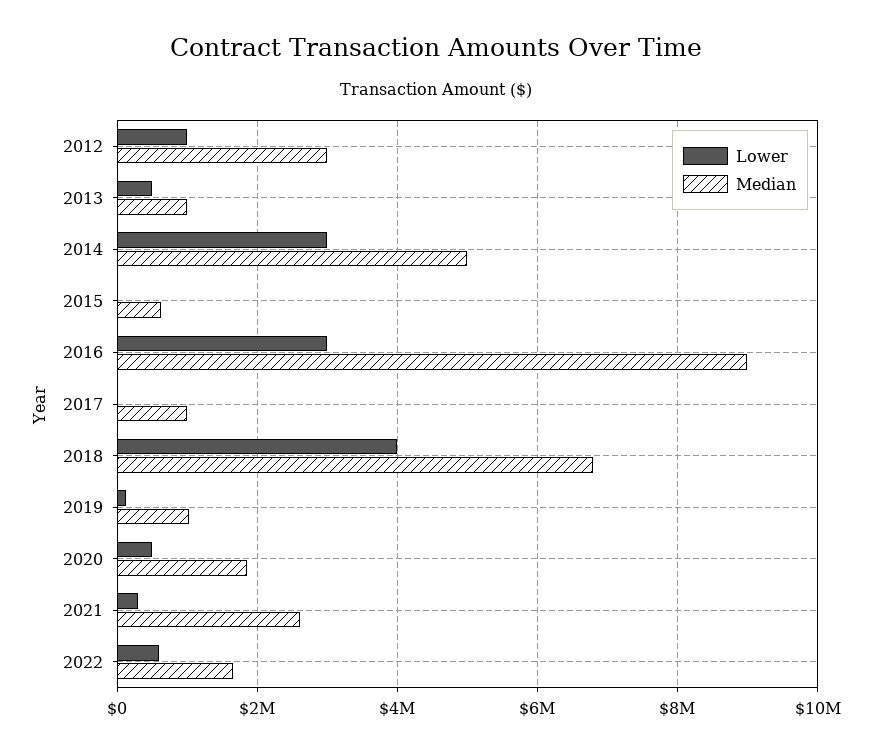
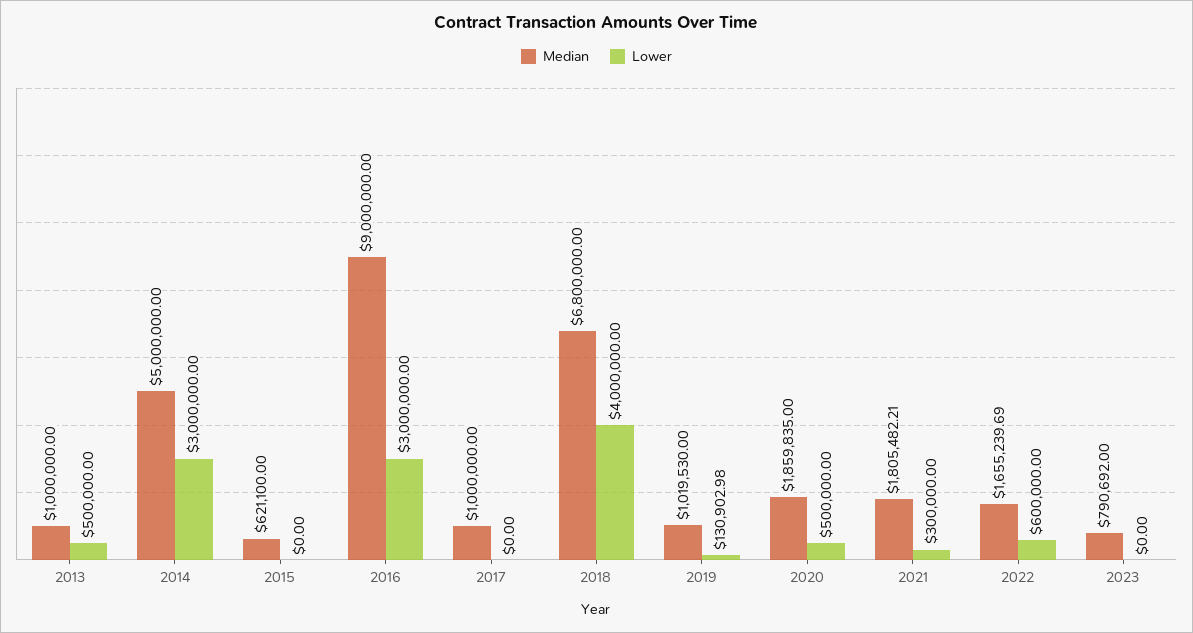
Lower, 2012: 1000000 -> none
Median, 2012: 3000000 -> none
Median, 2021: 2600000 -> 1805482.21
Median, 2023: none -> 790692
Lower, 2023: none -> 0

